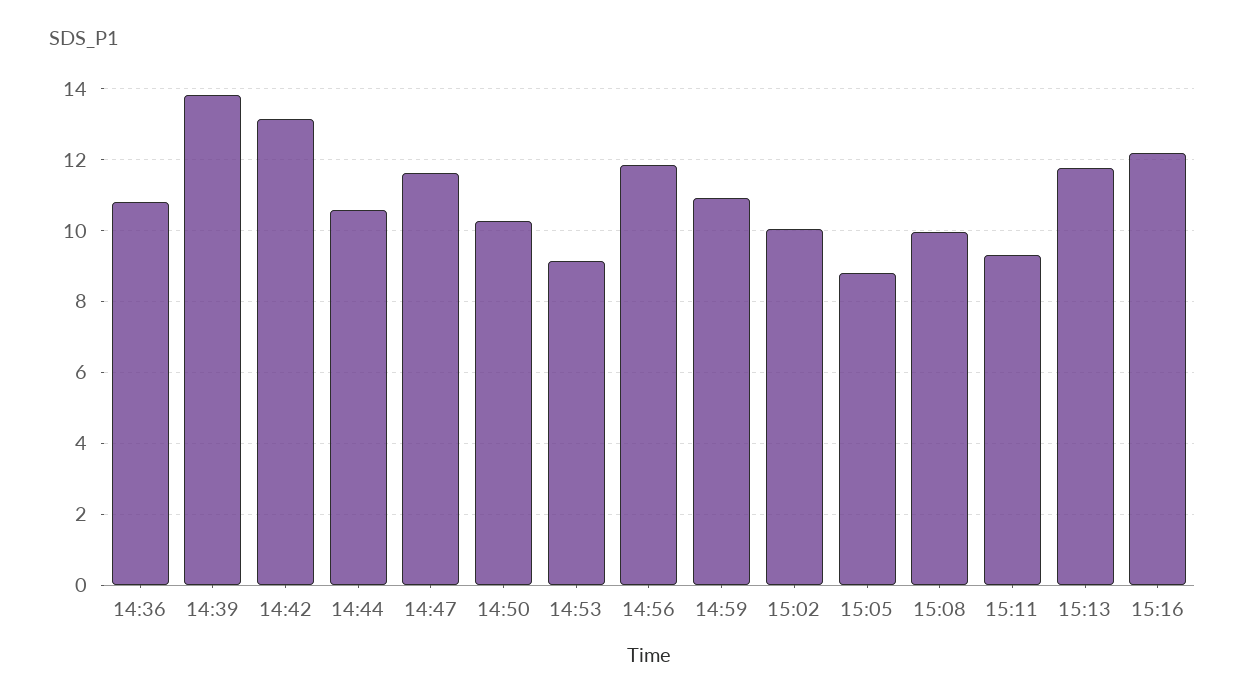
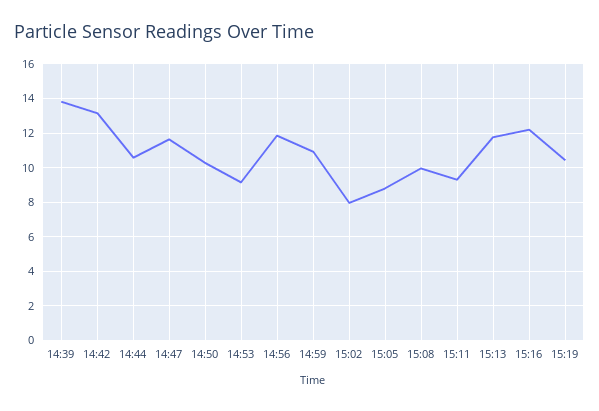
14:36: 10.8 -> none
15:02: 10 -> 8
15:19: none -> 10.5

